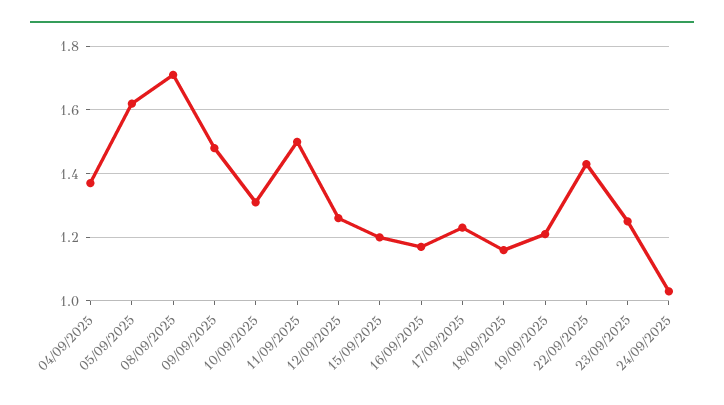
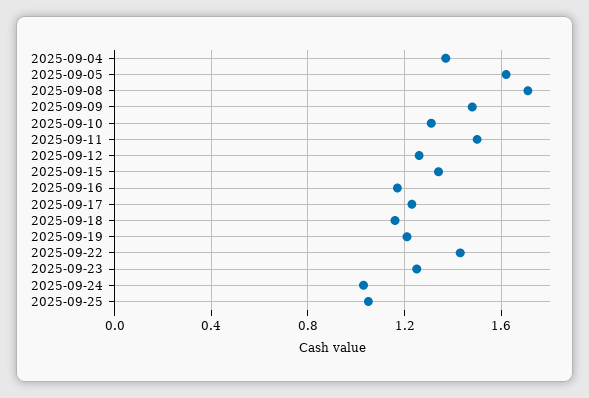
15/09/2025: 1.2 -> 1.35
2025-09-25: none -> 1.05

